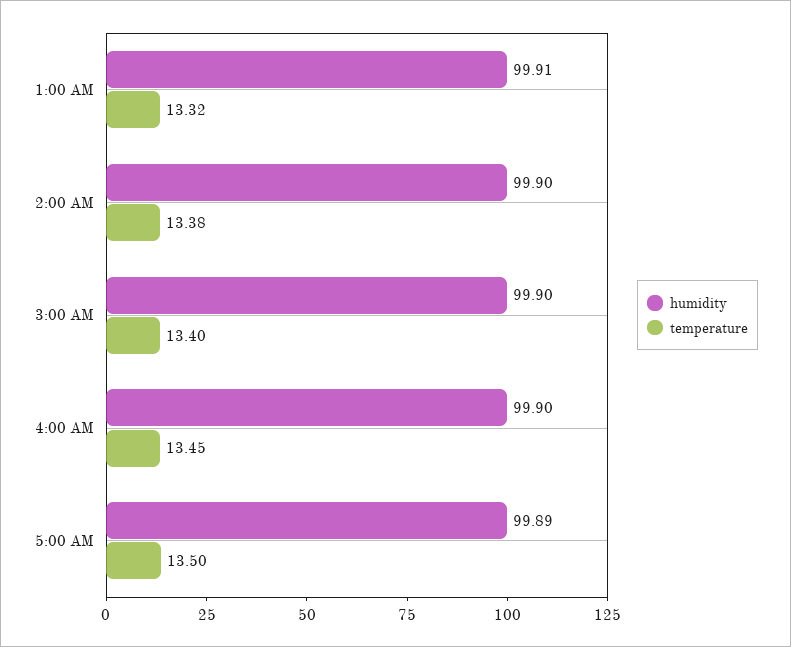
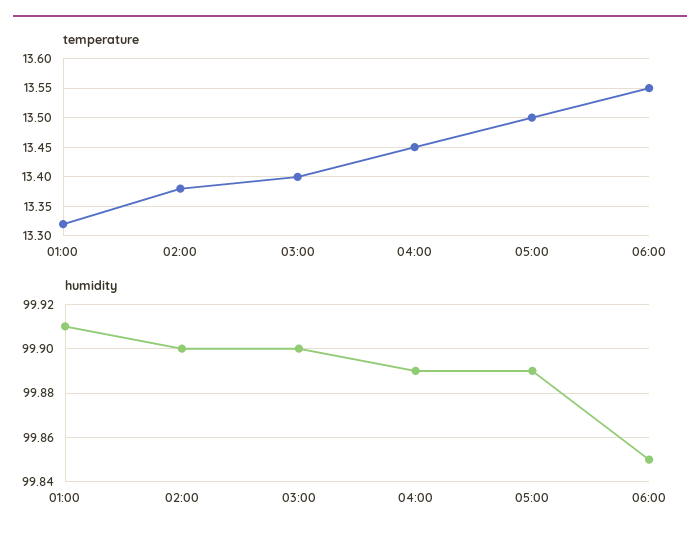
humidity, 4:00 AM: 99.9 -> 99.89
temperature, 06:00: none -> 13.55
humidity, 06:00: none -> 99.85

